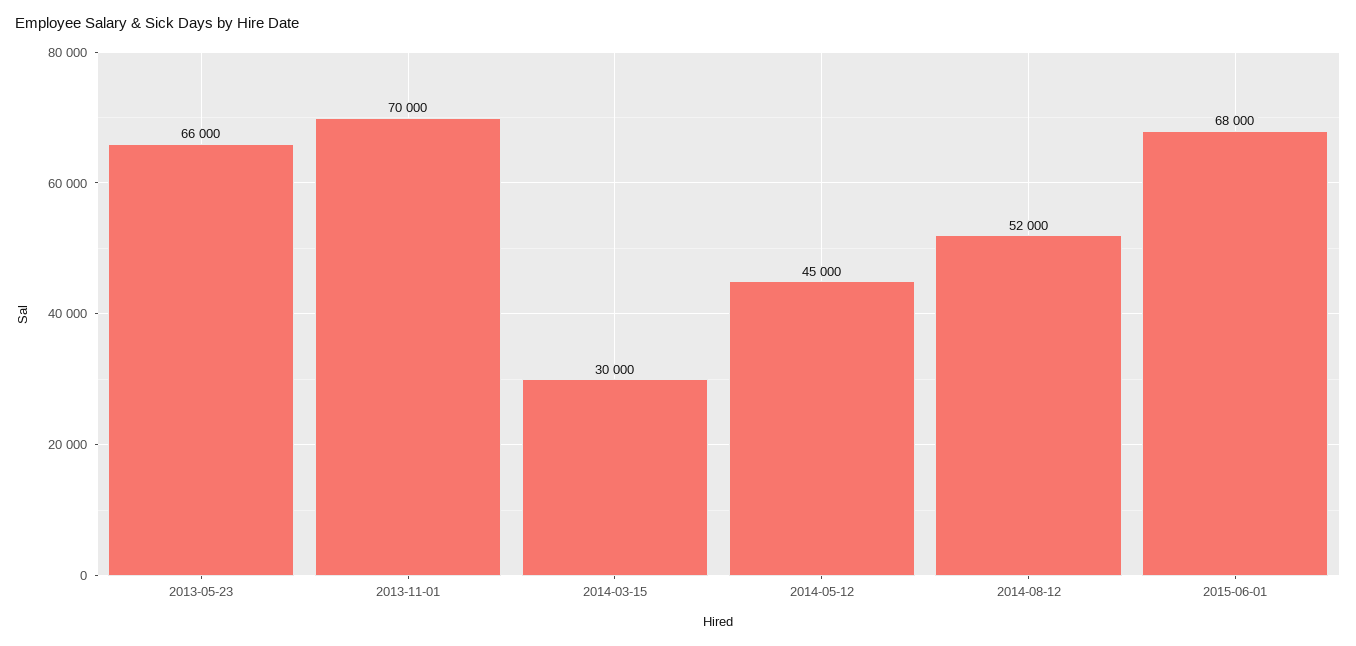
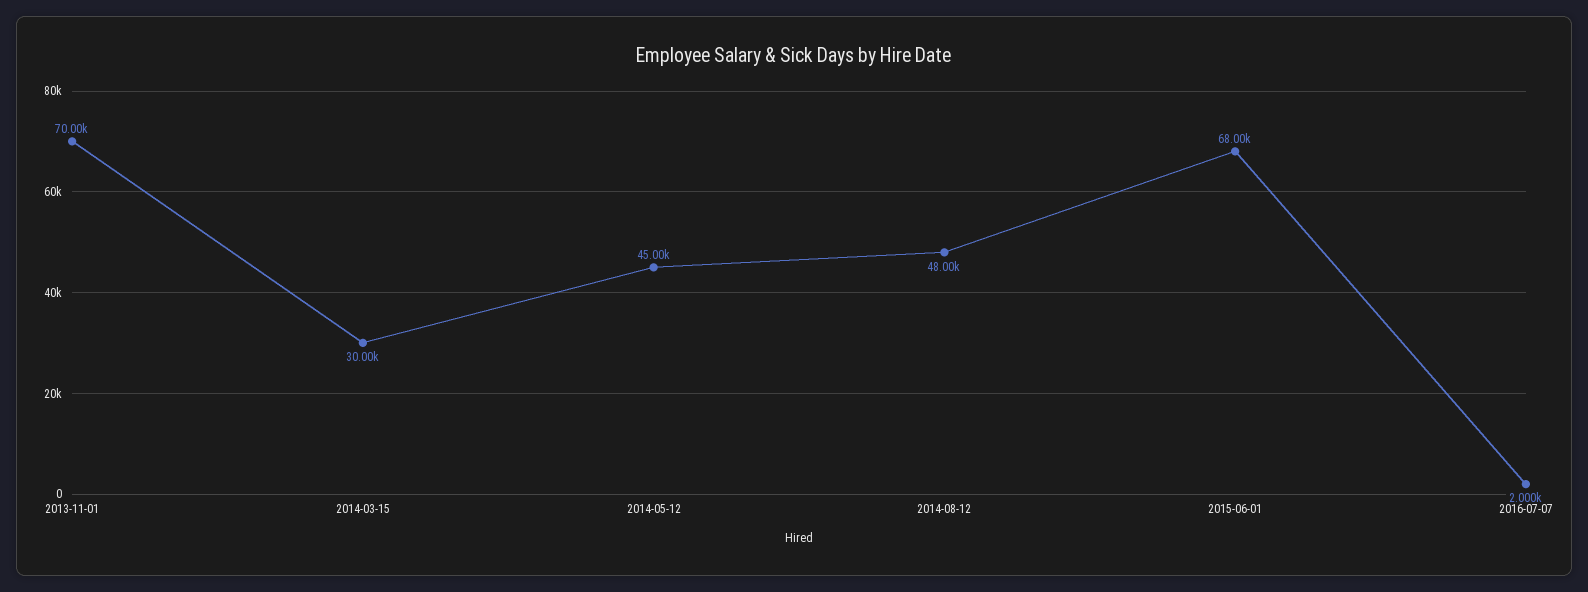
2013-05-23: 66000 -> none
2014-08-12: 52000 -> 48000
2016-07-07: none -> 2000

